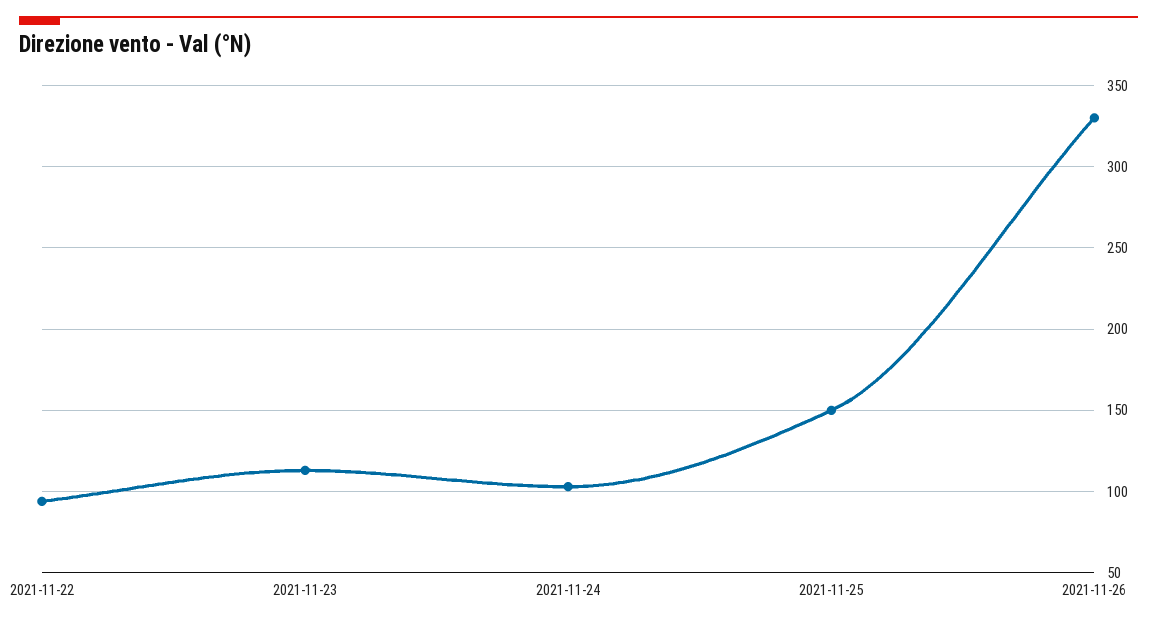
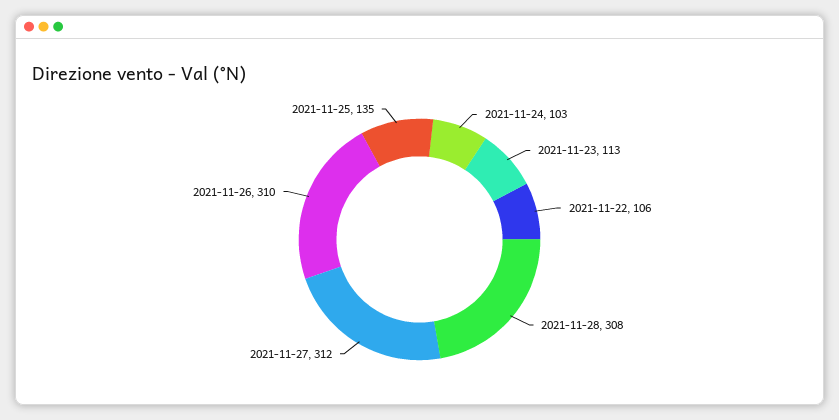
2021-11-22: 95 -> 106
2021-11-25: 150 -> 135
2021-11-26: 330 -> 310
2021-11-28: none -> 308
2021-11-27: none -> 312

